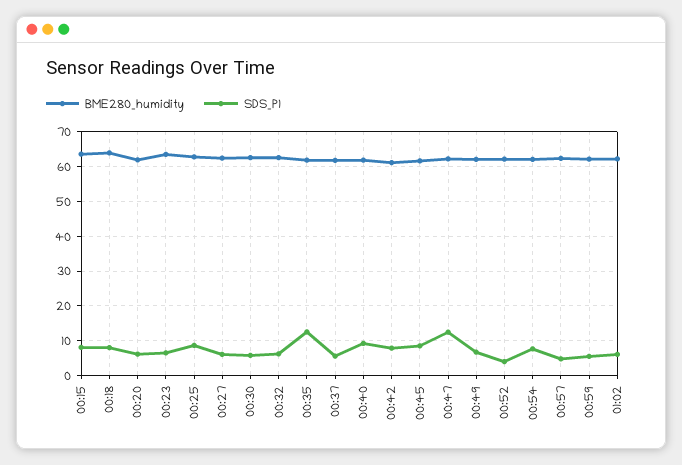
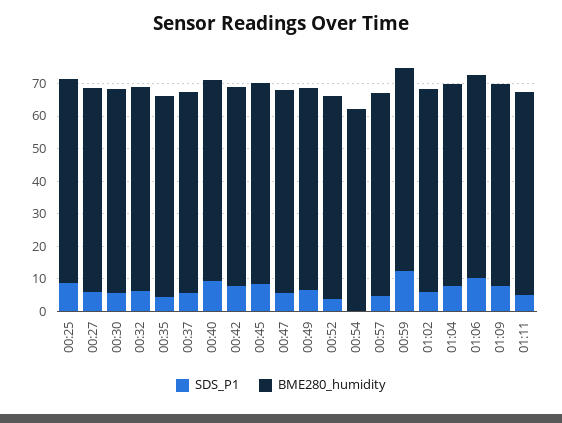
BME280_humidity, 00:15: 64 -> none
SDS_P1, 00:15: 8 -> none
BME280_humidity, 00:18: 64 -> none
SDS_P1, 00:18: 8 -> none
BME280_humidity, 00:20: 62 -> none
SDS_P1, 00:20: 6 -> none
BME280_humidity, 00:23: 64 -> none
SDS_P1, 00:23: 6 -> none
SDS_P1, 00:35: 12 -> 5
SDS_P1, 00:47: 12 -> 5
SDS_P1, 00:54: 8 -> 0
SDS_P1, 00:59: 6 -> 12.5
SDS_P1, 01:04: none -> 7.5
BME280_humidity, 01:04: none -> 62.5
SDS_P1, 01:06: none -> 10
BME280_humidity, 01:06: none -> 62.5
SDS_P1, 01:09: none -> 7.5
BME280_humidity, 01:09: none -> 62.5
SDS_P1, 01:11: none -> 5
BME280_humidity, 01:11: none -> 62.5

